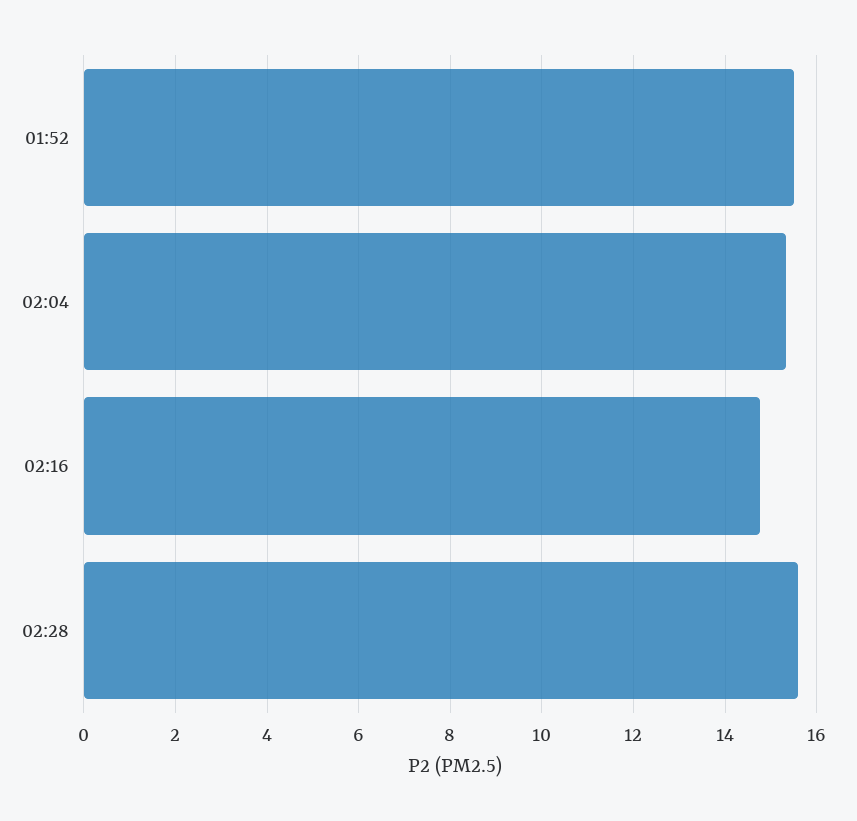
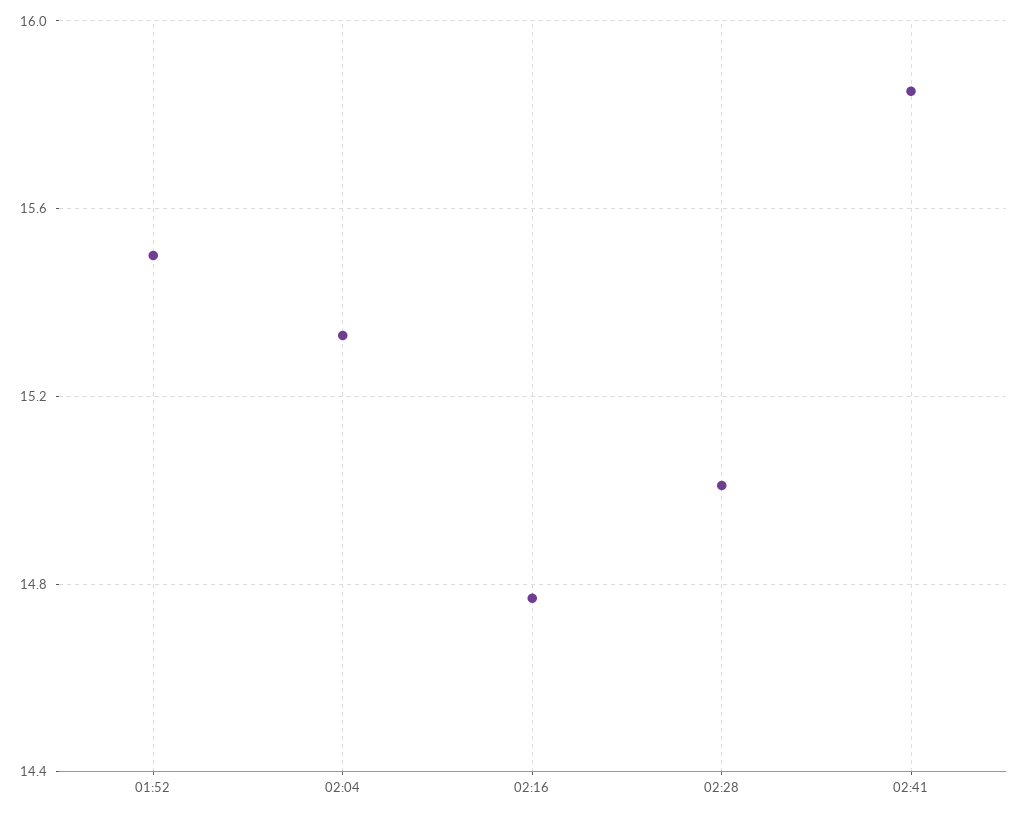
02:28: 15.6 -> 15
02:41: none -> 15.85

